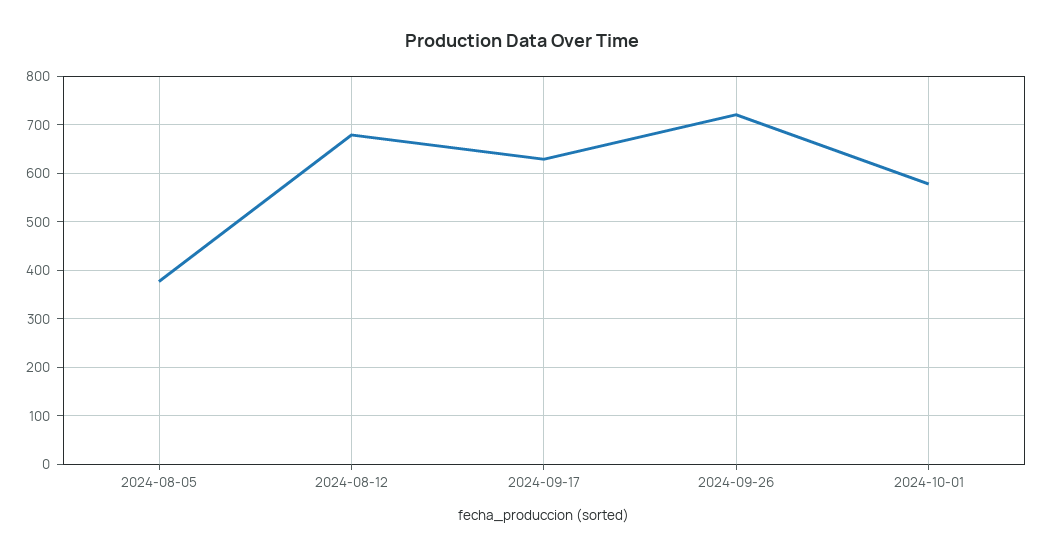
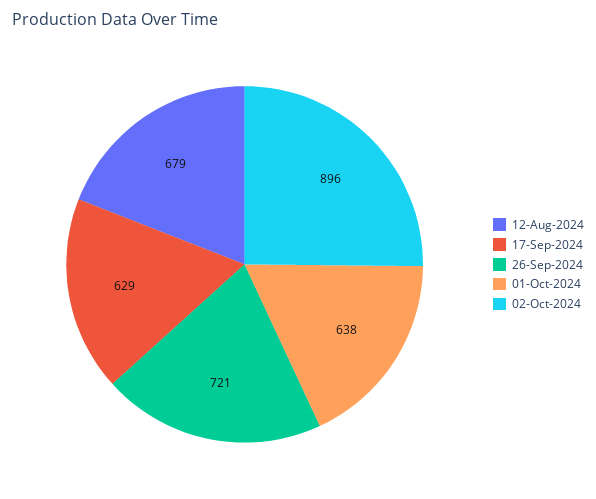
2024-08-05: 380 -> none
2024-10-01: 580 -> 638
02-Oct-2024: none -> 896

